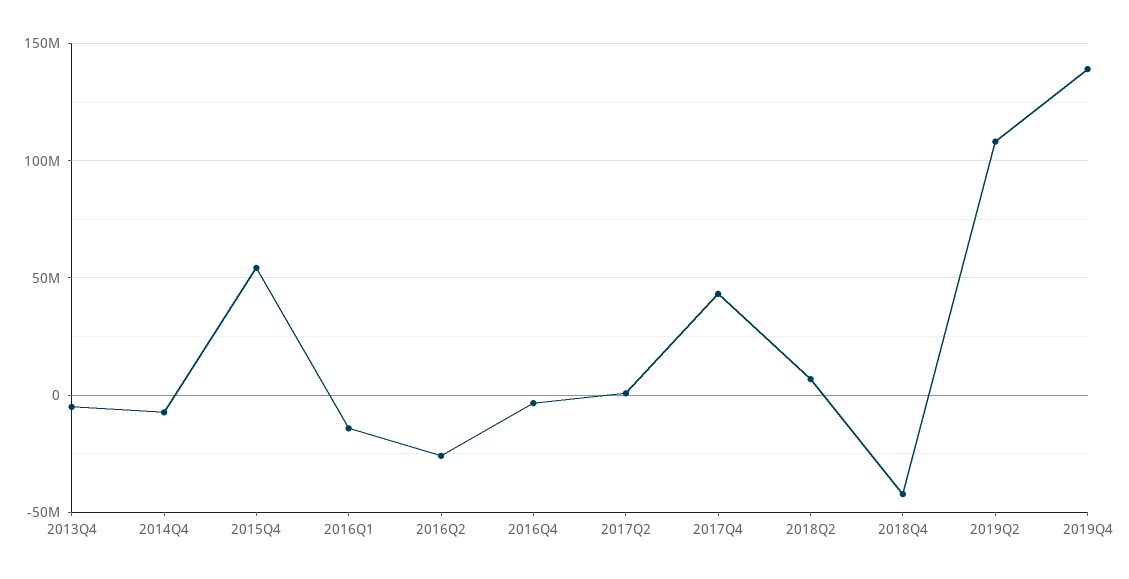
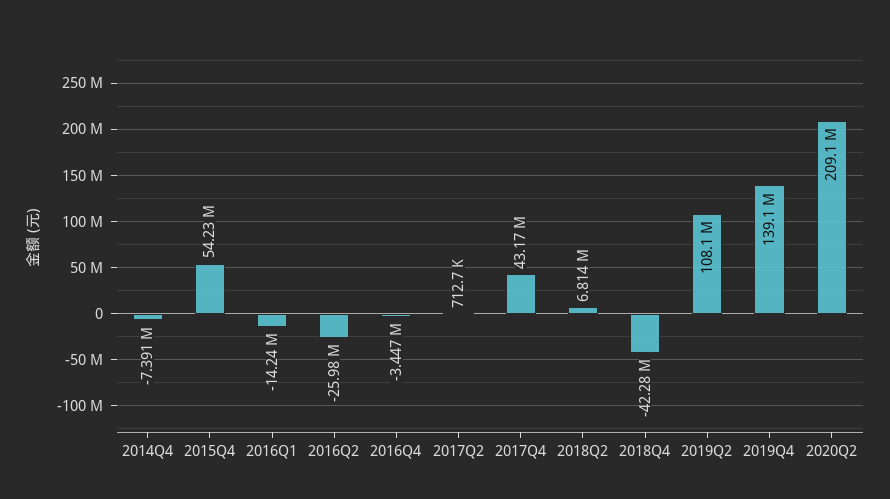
2013Q4: -5000000 -> none
2020Q2: none -> 209100000

